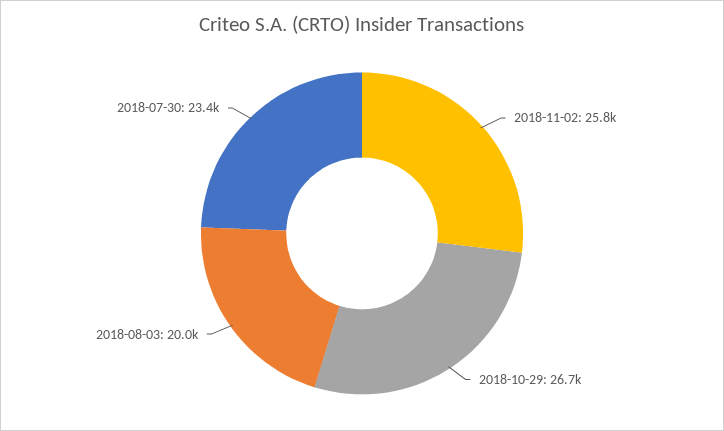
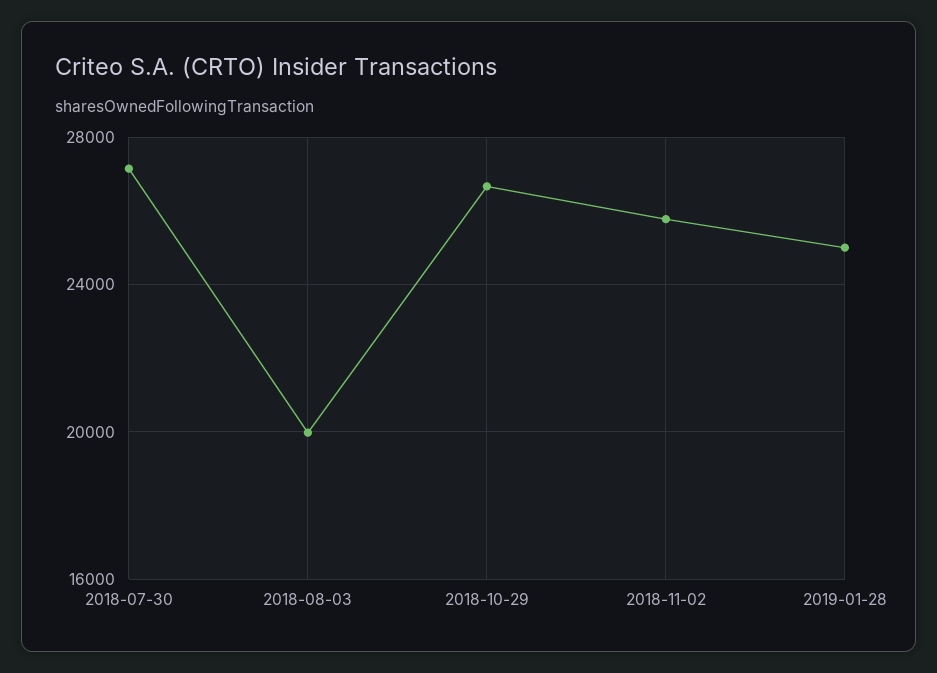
2018-07-30: 23400 -> 27000
2019-01-28: none -> 25000

